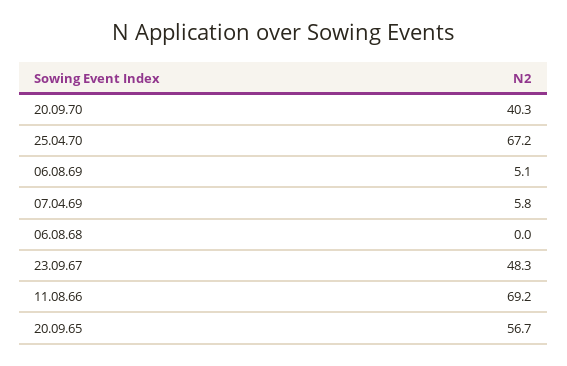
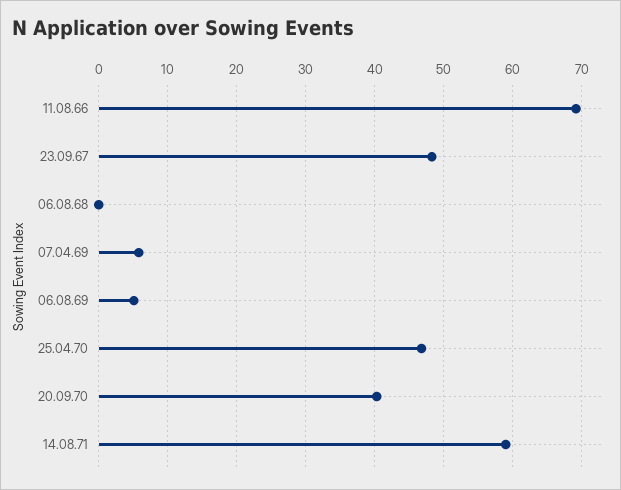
25.04.70: 67.2 -> 47
20.09.65: 56.7 -> none
14.08.71: none -> 59

